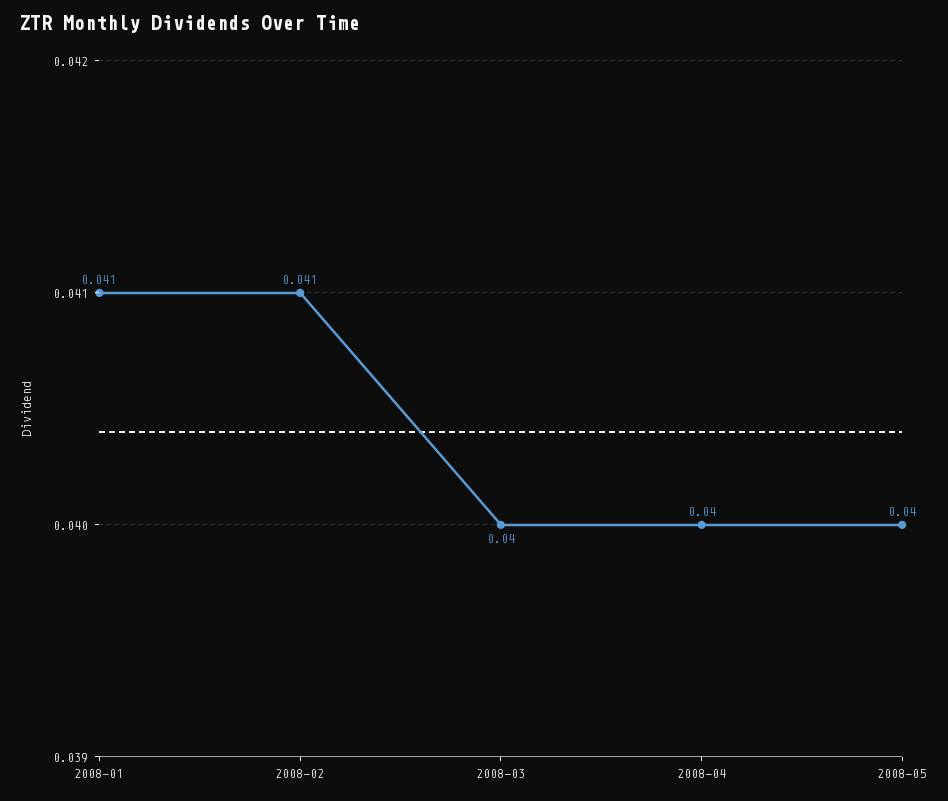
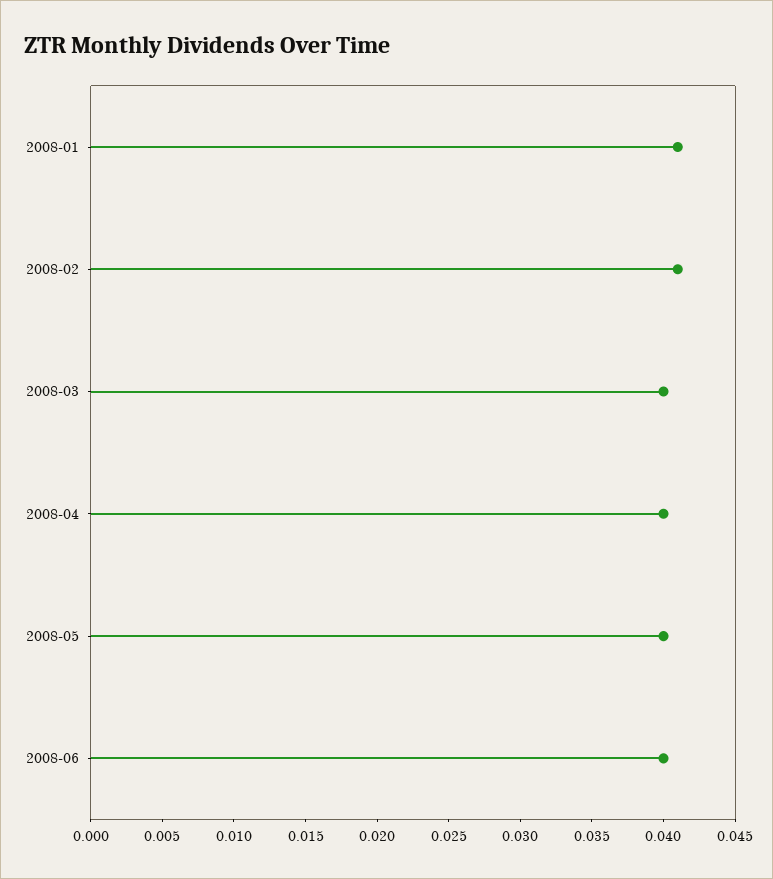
2008-06: none -> 0.04

